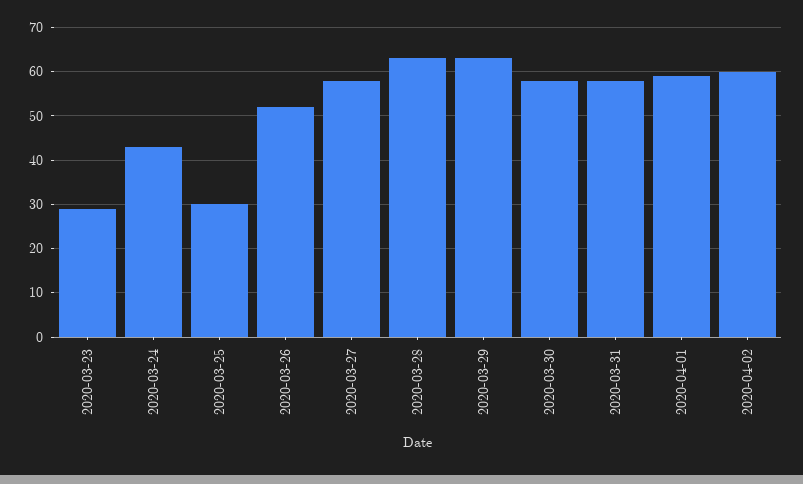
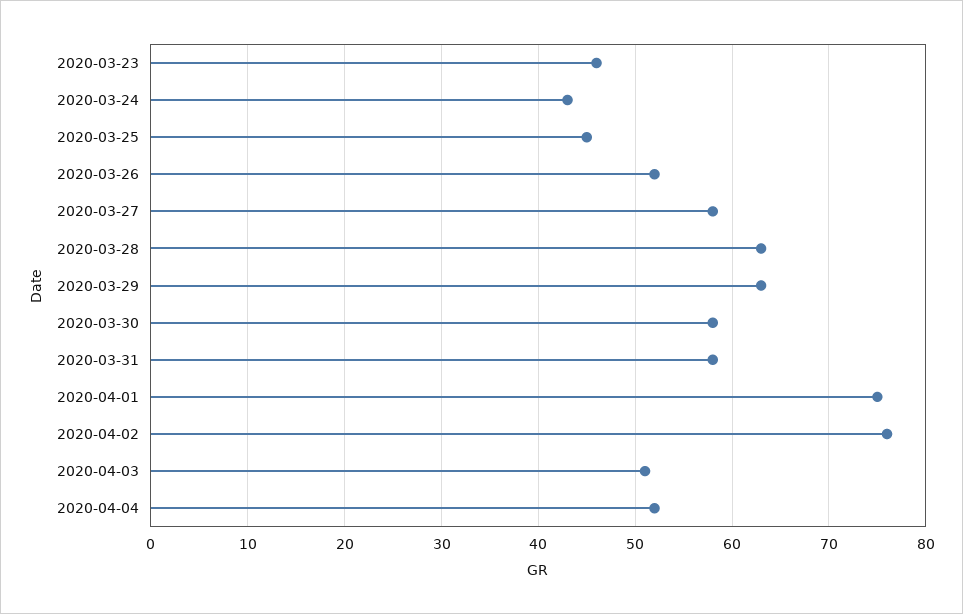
2020-03-23: 30 -> 46
2020-03-25: 30 -> 45
2020-04-01: 60 -> 75
2020-04-02: 60 -> 76
2020-04-03: none -> 51
2020-04-04: none -> 52

